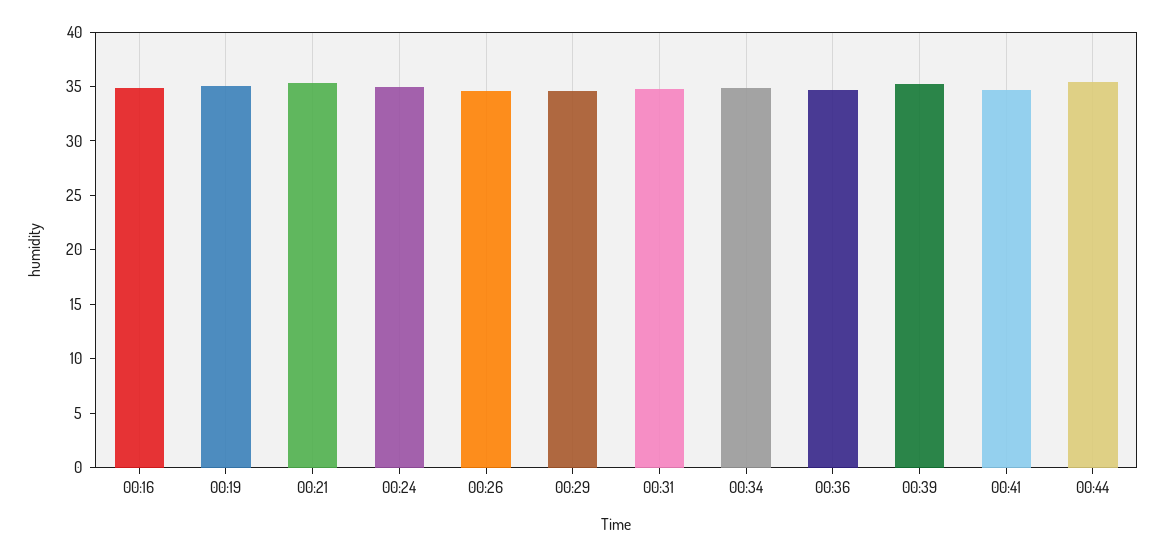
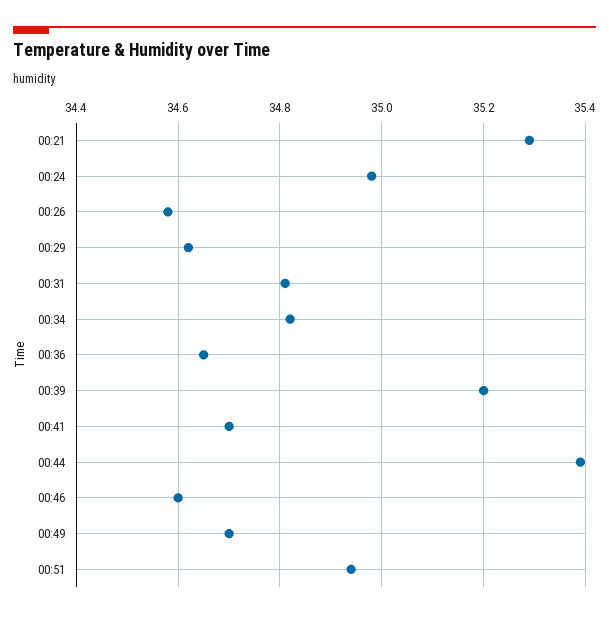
00:16: 35 -> none
00:19: 35 -> none
00:46: none -> 34.6
00:49: none -> 34.7
00:51: none -> 34.95

